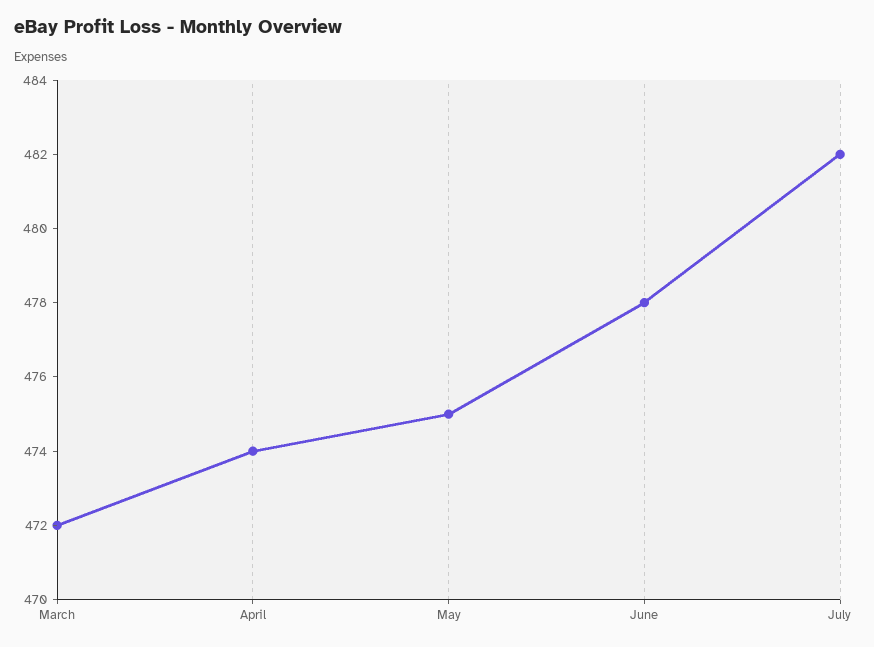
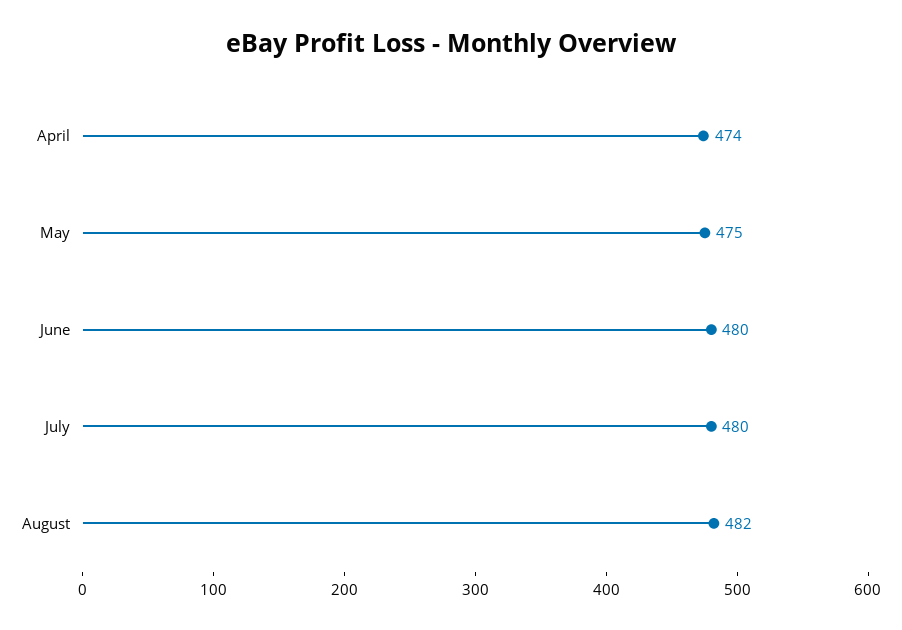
March: 472 -> none
June: 478 -> 480
July: 482 -> 480
August: none -> 482

